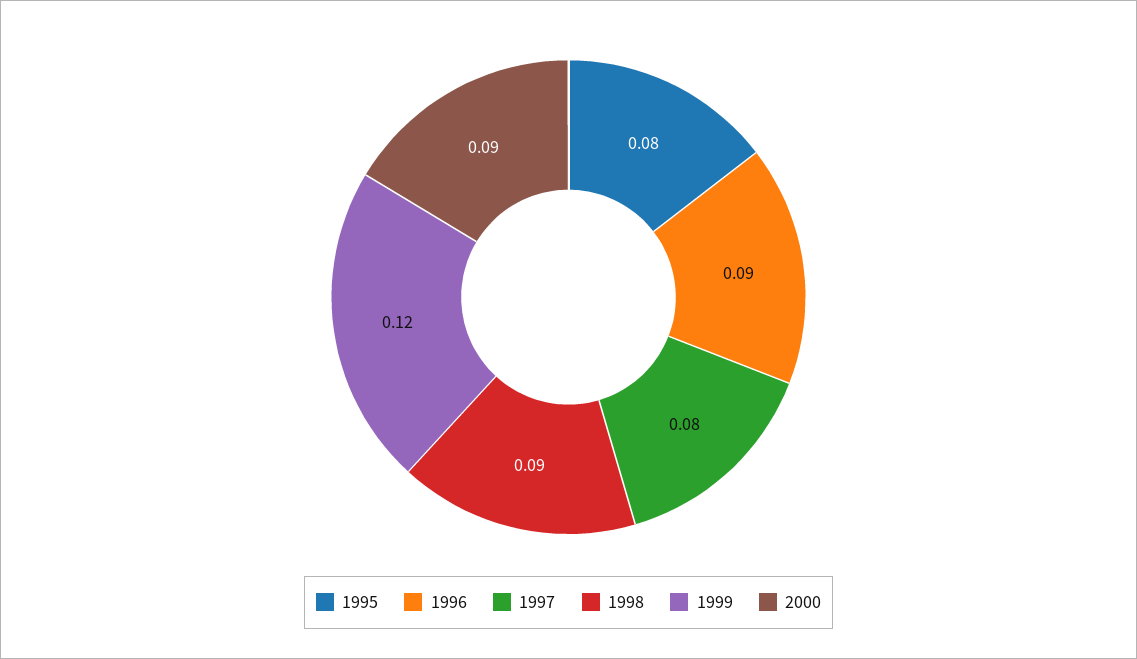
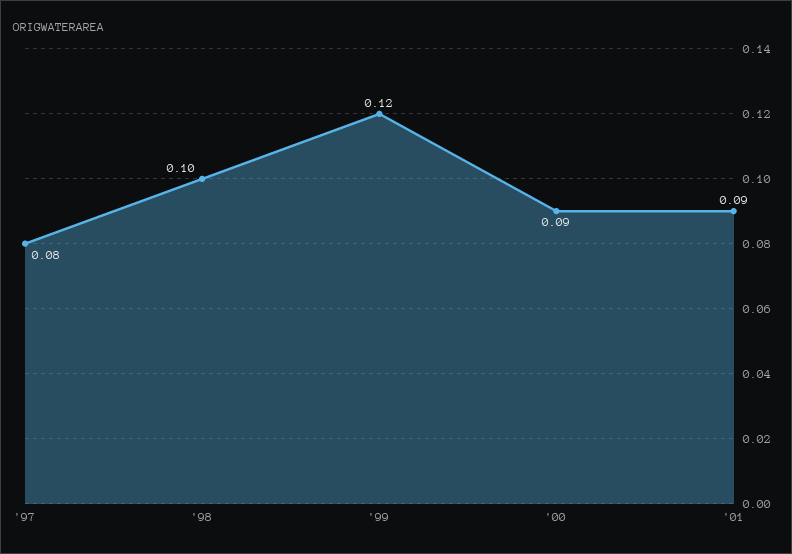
1995: 0.08 -> none
1996: 0.09 -> none
1998: 0.09 -> 0.1
'01: none -> 0.09

